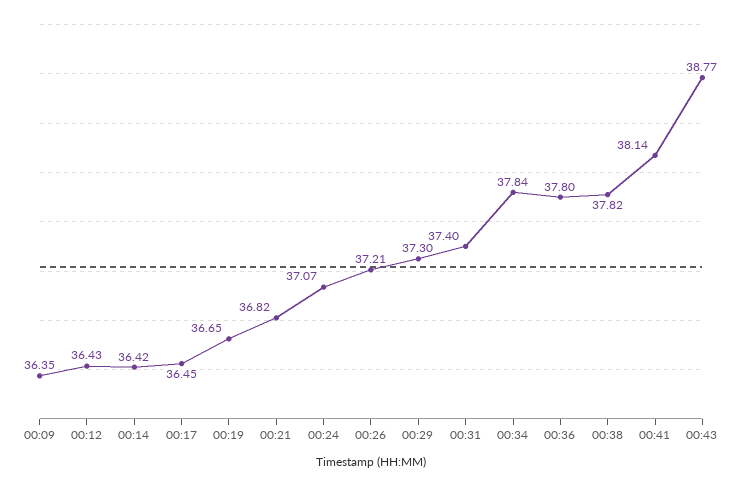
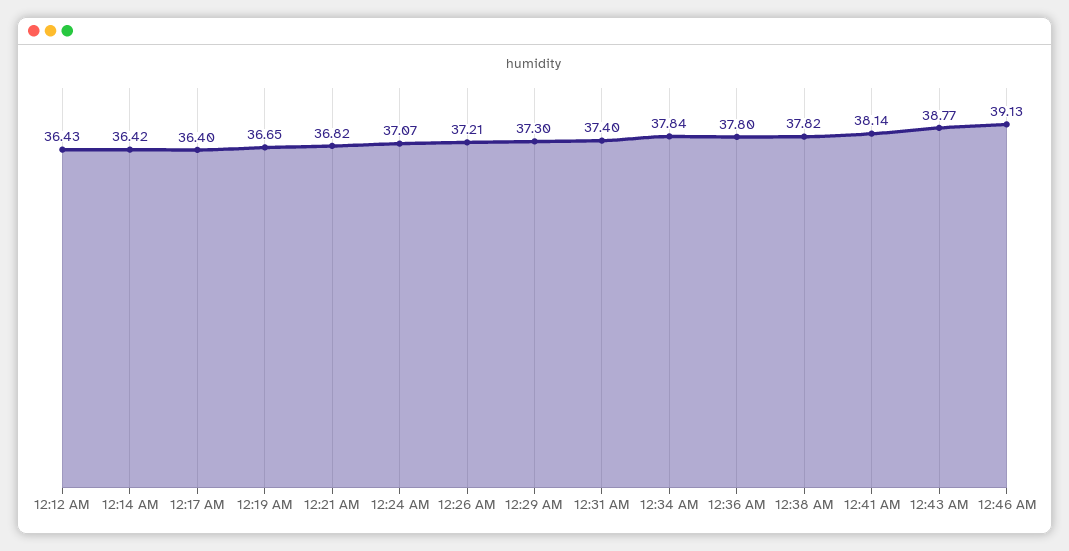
00:09: 36.35 -> none
00:17: 36.45 -> 36.4
12:46 AM: none -> 39.13

